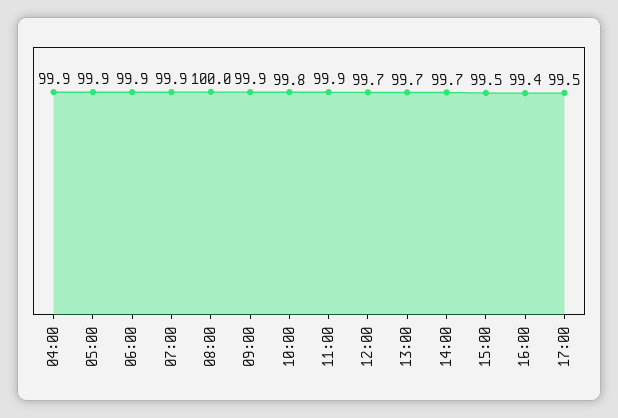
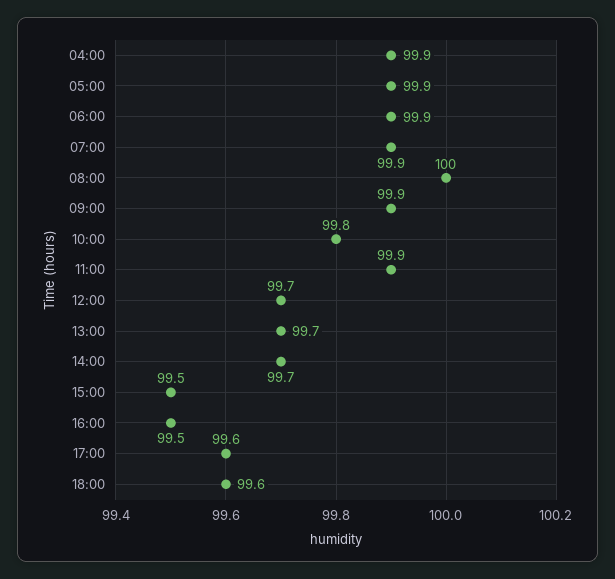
16:00: 99.4 -> 99.5
17:00: 99.5 -> 99.6
18:00: none -> 99.6

